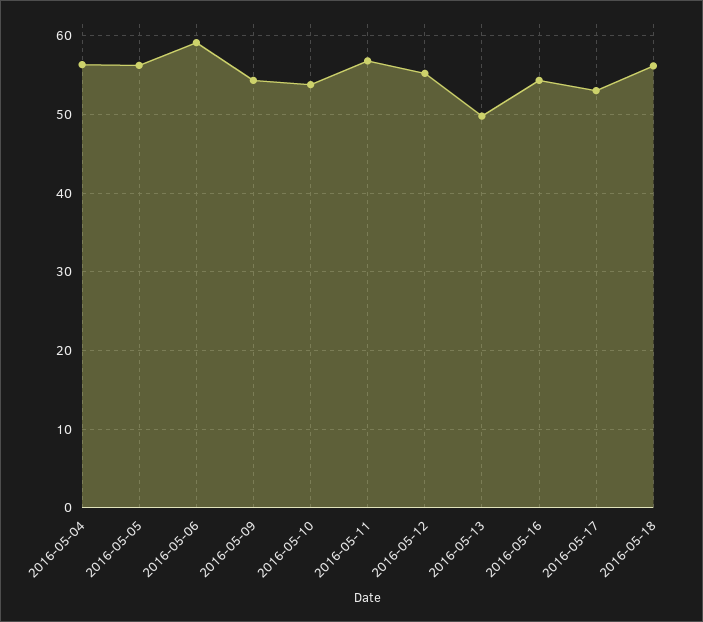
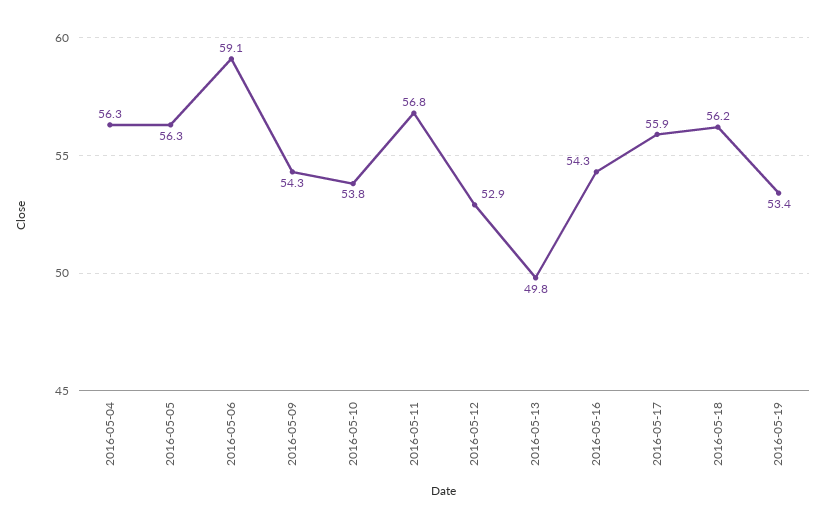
2016-05-12: 55 -> 52.9
2016-05-17: 53 -> 55.9
2016-05-19: none -> 53.4

